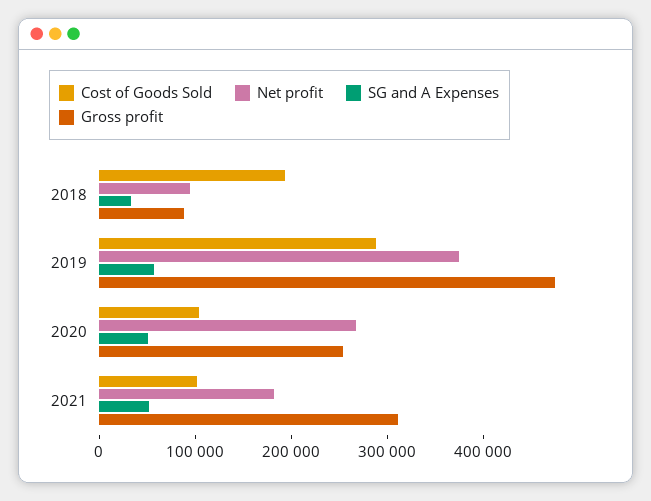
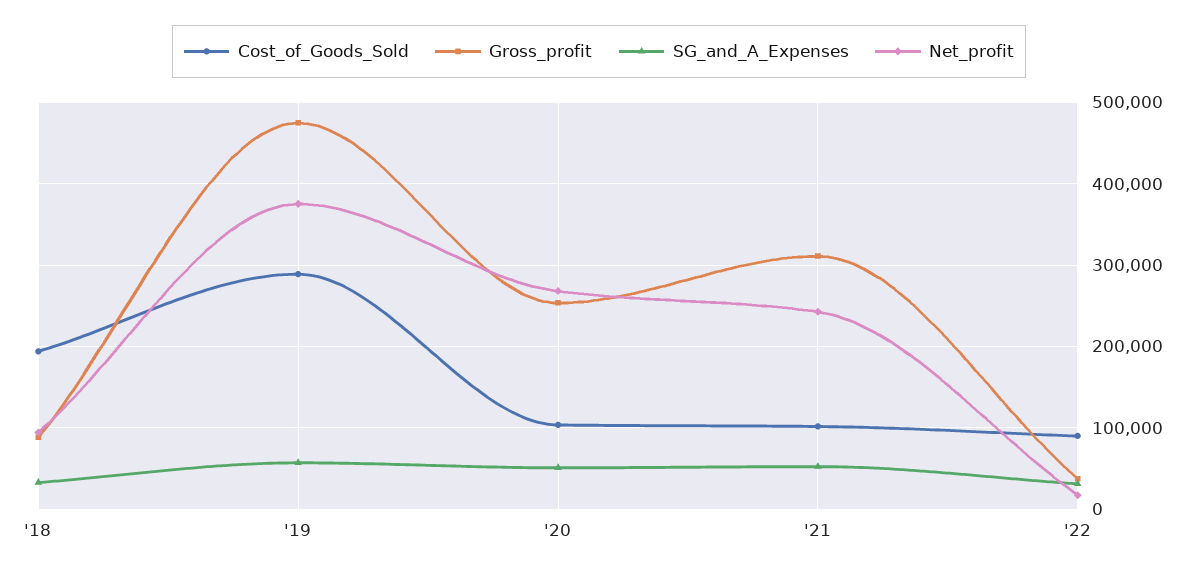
Net profit, 2021: 180000 -> 240000
Cost of Goods Sold, '22: none -> 90000
Gross profit, '22: none -> 40000
SG and A Expenses, '22: none -> 30000
Net profit, '22: none -> 20000

